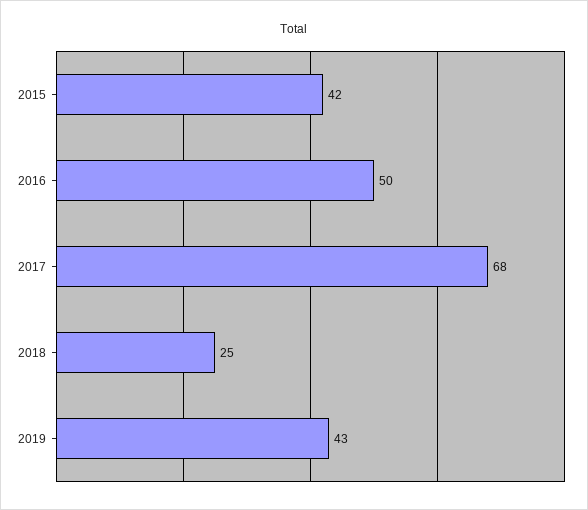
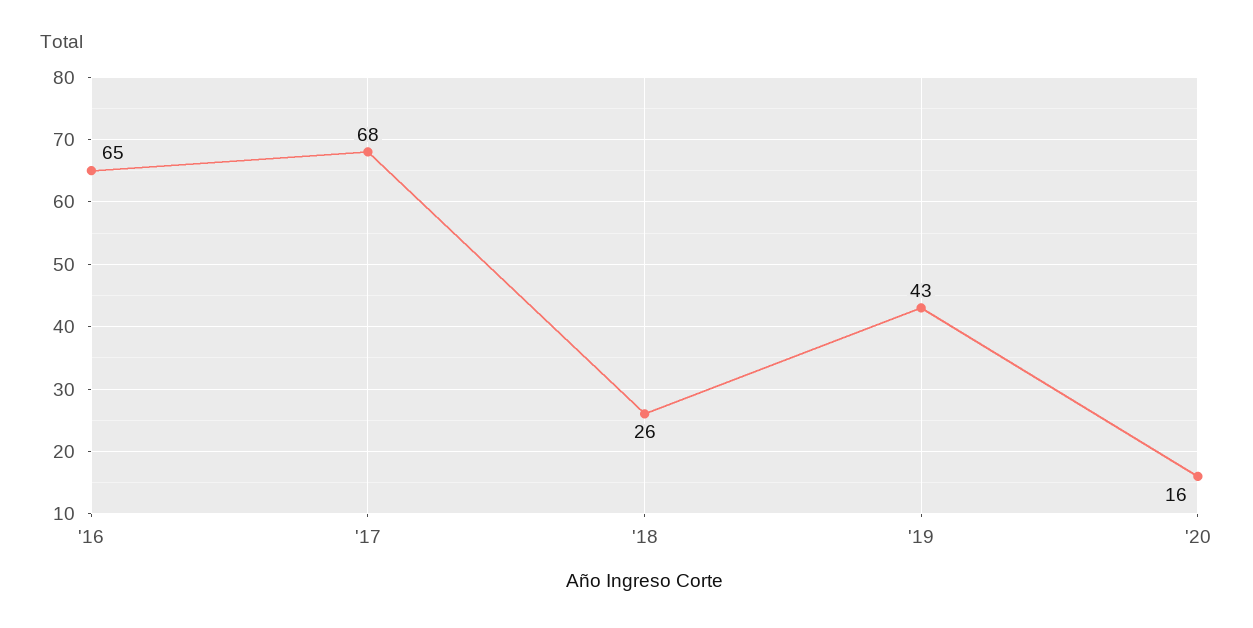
2015: 42 -> none
2016: 50 -> 65
2018: 25 -> 26
'20: none -> 16

